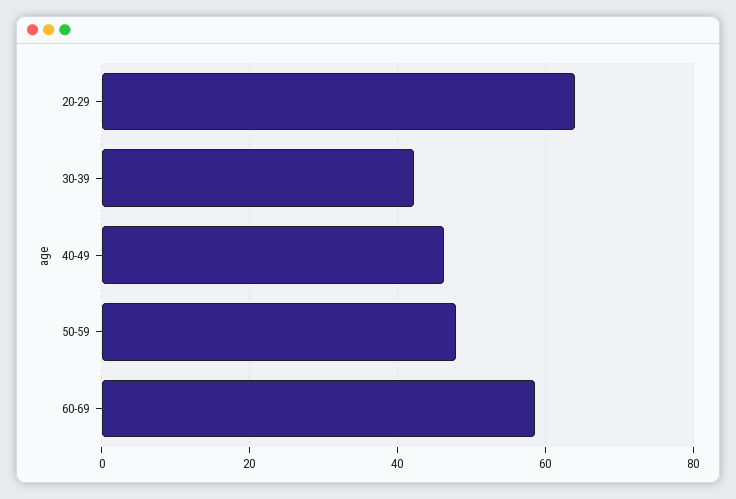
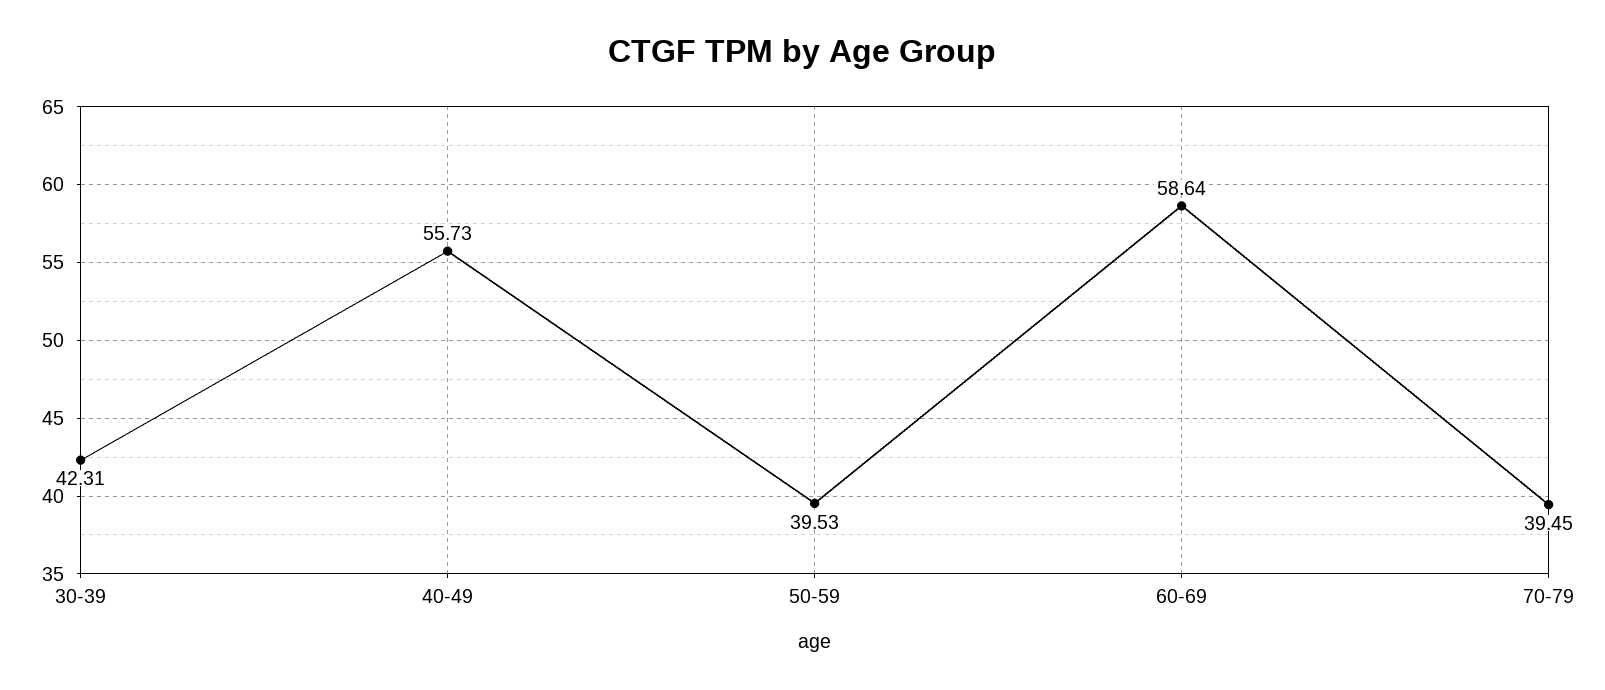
20-29: 64 -> none
40-49: 46 -> 55.73
50-59: 48 -> 39.53
70-79: none -> 39.45

